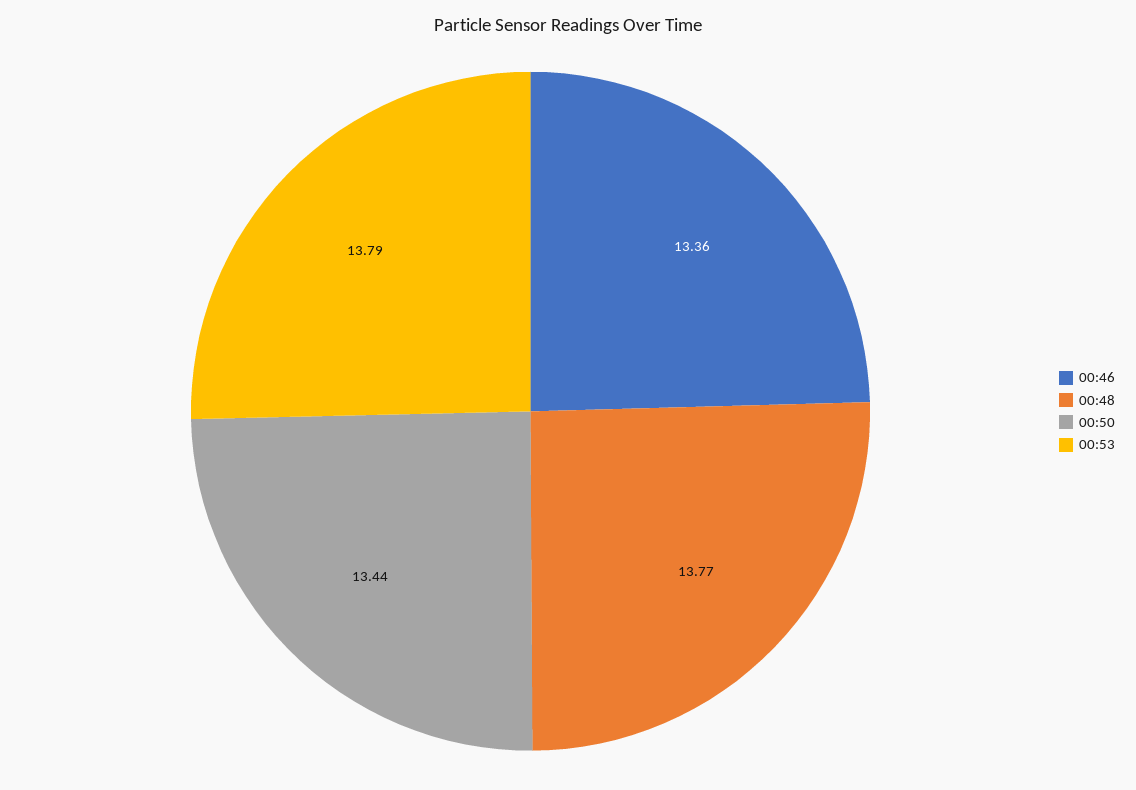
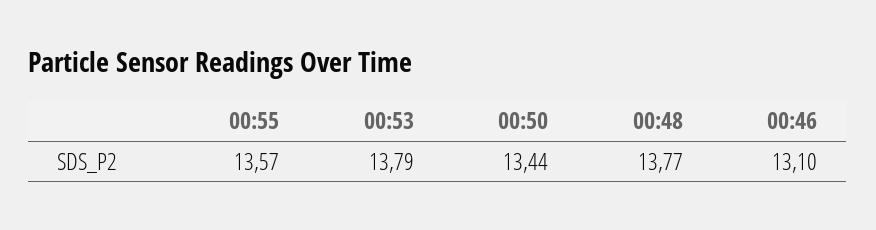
00:46: 13.36 -> 13.1
00:55: none -> 13.57

